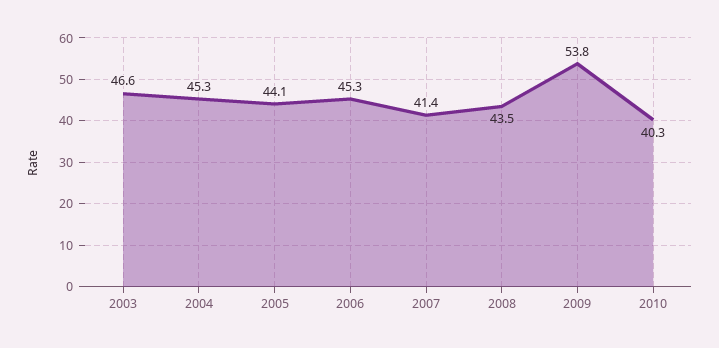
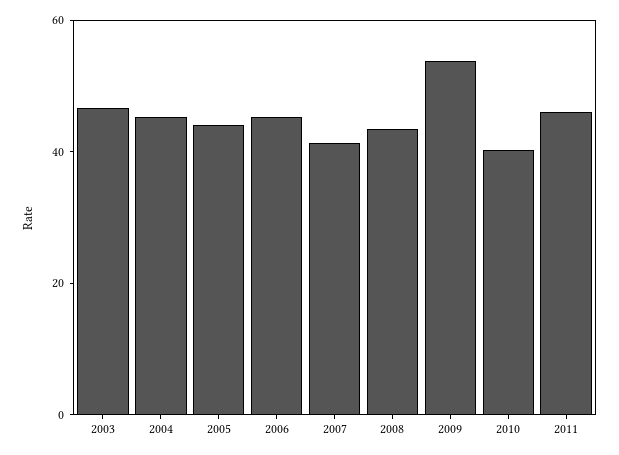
2011: none -> 45

